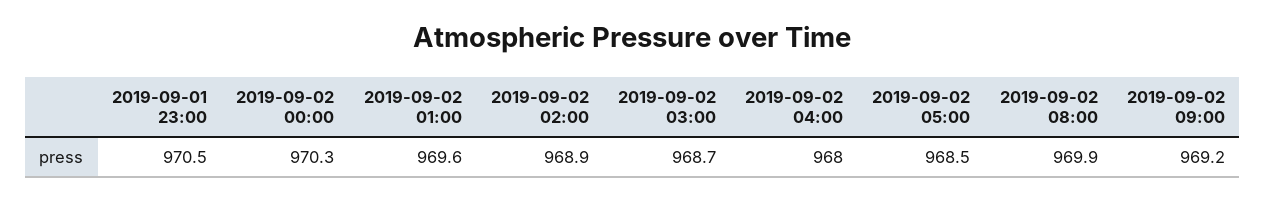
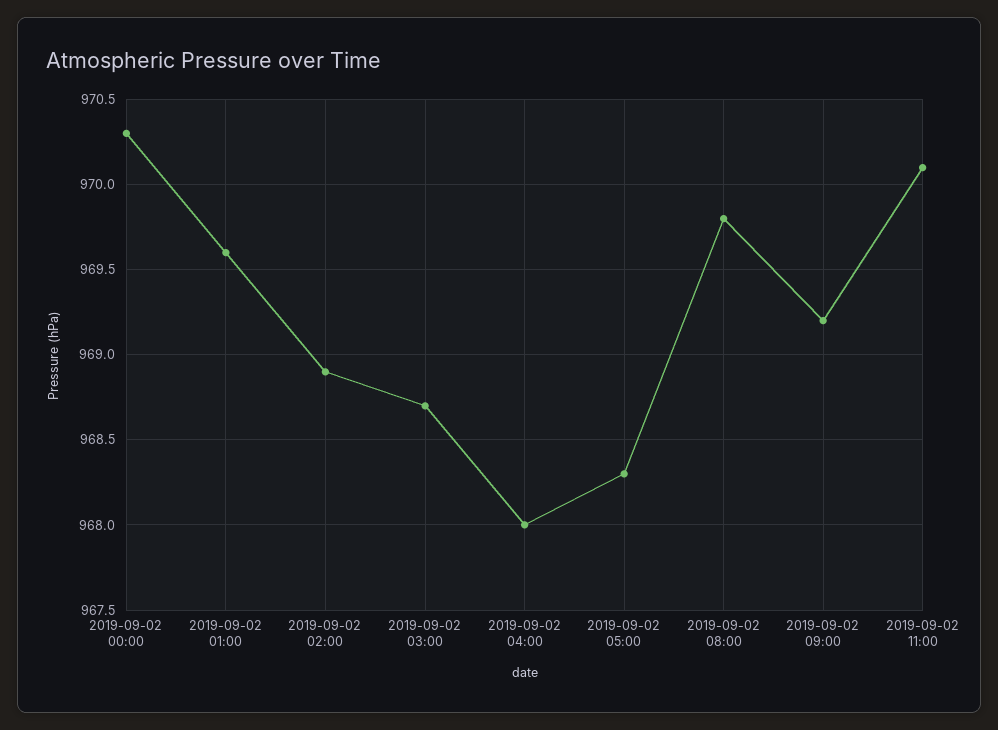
2019-09-01 23:00: 970.5 -> none
2019-09-02 05:00: 968.5 -> 968.3
2019-09-02 08:00: 969.9 -> 969.8
2019-09-02 11:00: none -> 970.1

